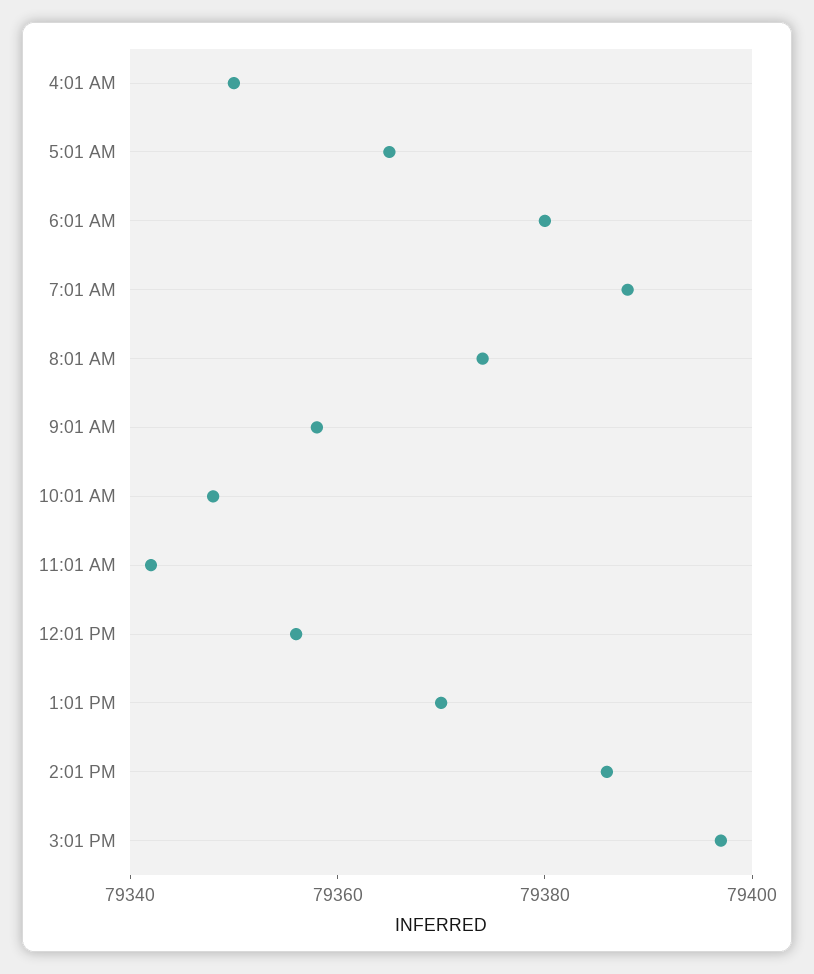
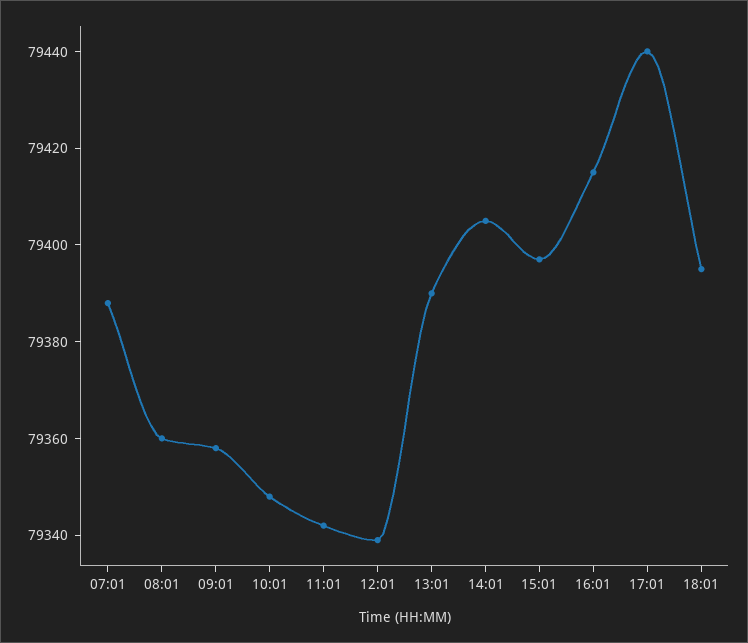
4:01 AM: 79350 -> none
5:01 AM: 79365 -> none
6:01 AM: 79380 -> none
8:01 AM: 79375 -> 79360
12:01 PM: 79355 -> 79340
1:01 PM: 79370 -> 79390
2:01 PM: 79385 -> 79405
16:01: none -> 79415
17:01: none -> 79440
18:01: none -> 79395

